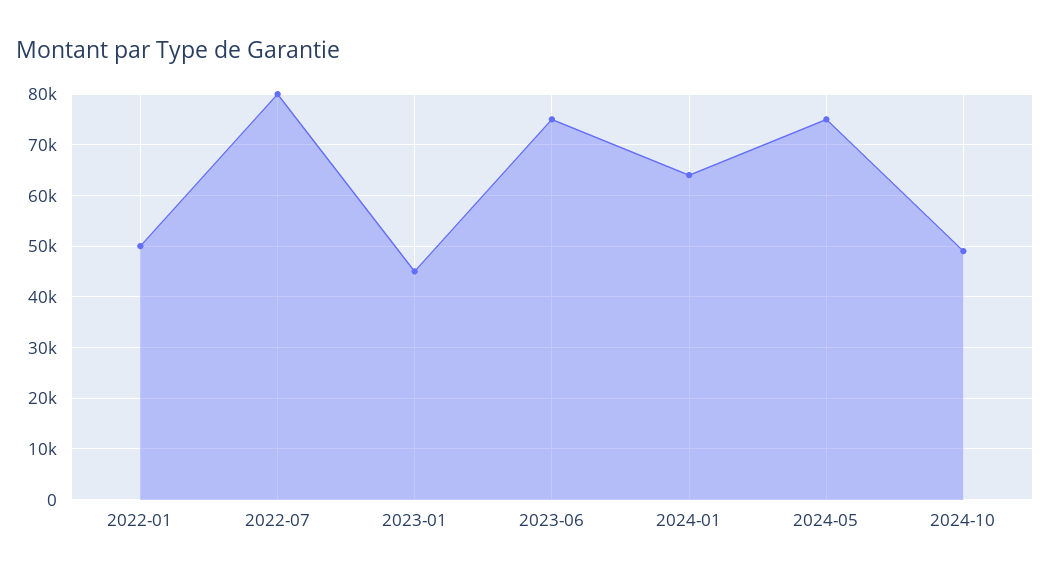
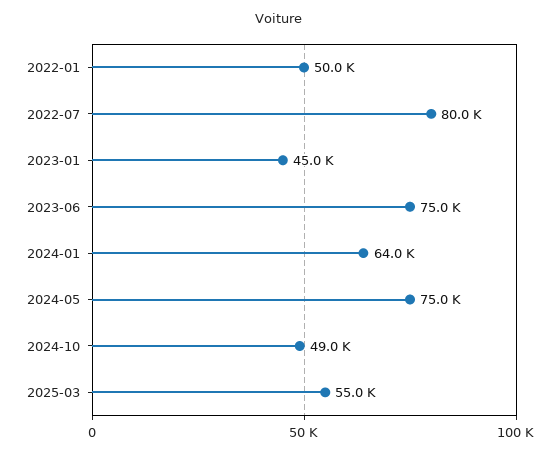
2025-03: none -> 55000

